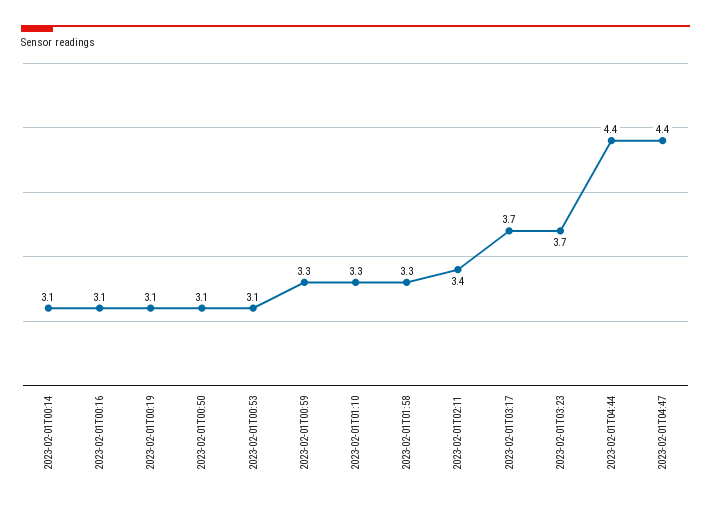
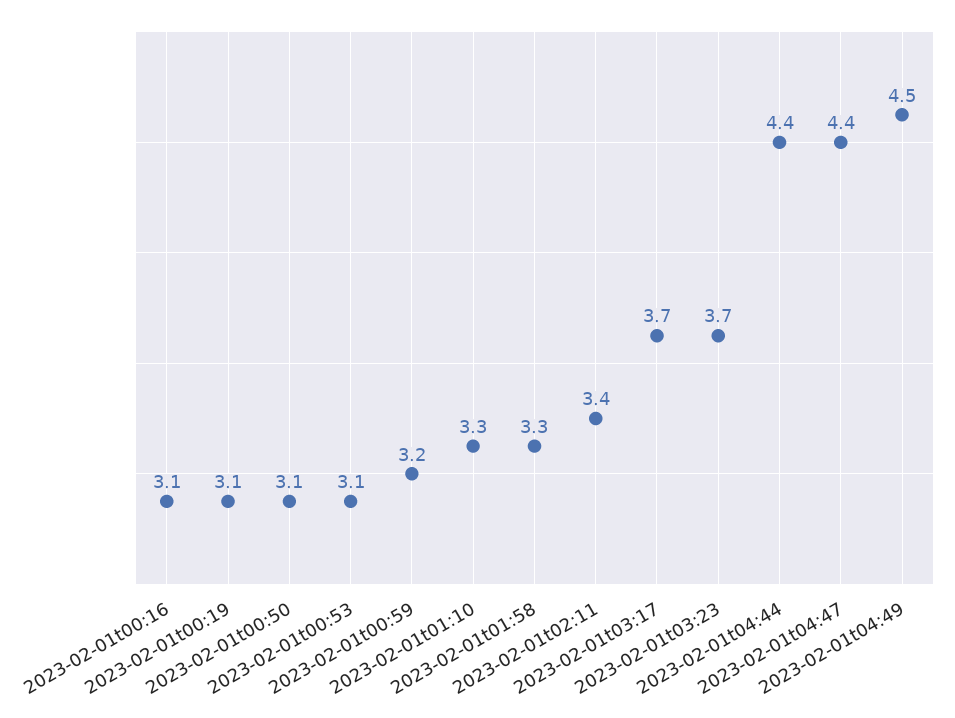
2023-02-01T00:14: 3.1 -> none
2023-02-01T00:59: 3.3 -> 3.2
2023-02-01t04:49: none -> 4.5

